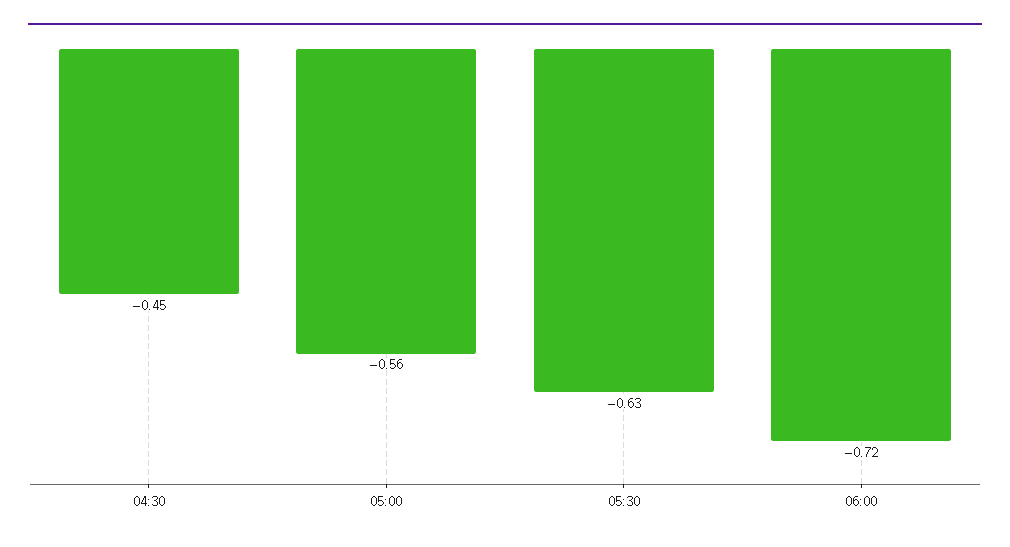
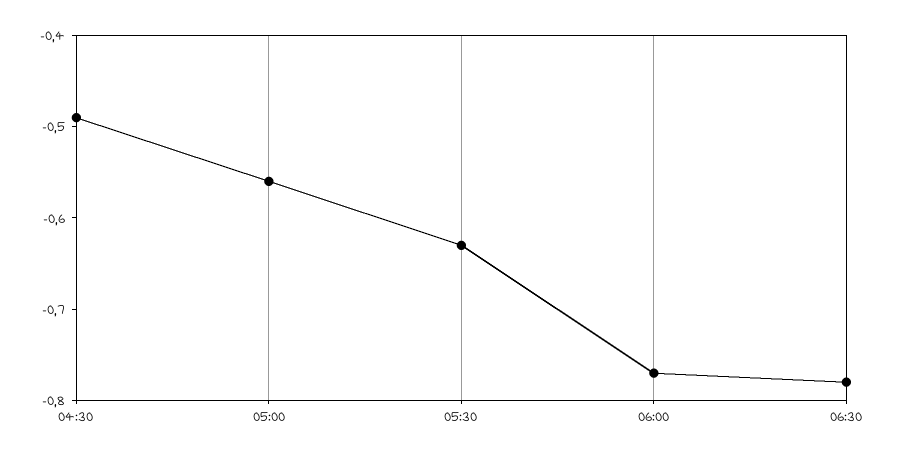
04:30: -0.45 -> -0.49
06:00: -0.72 -> -0.77
06:30: none -> -0.78

